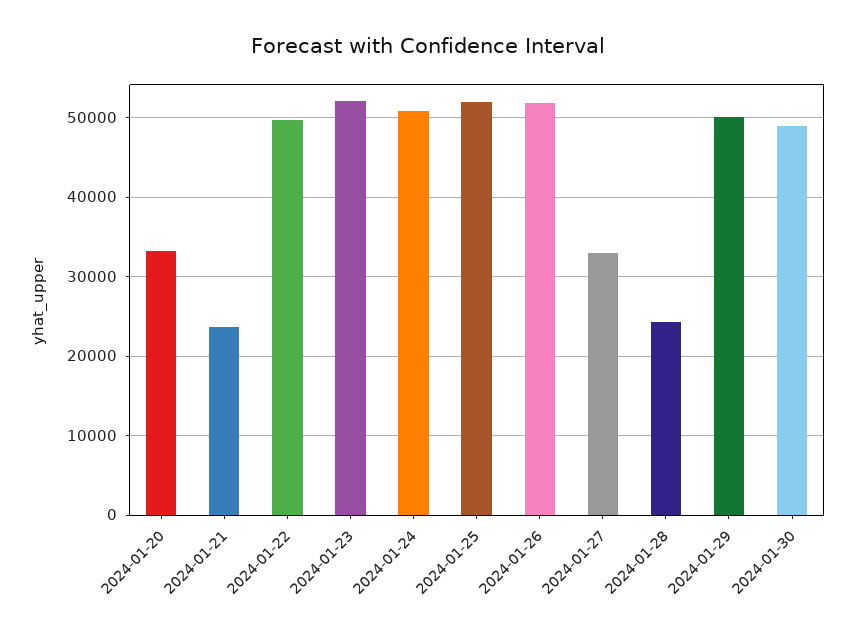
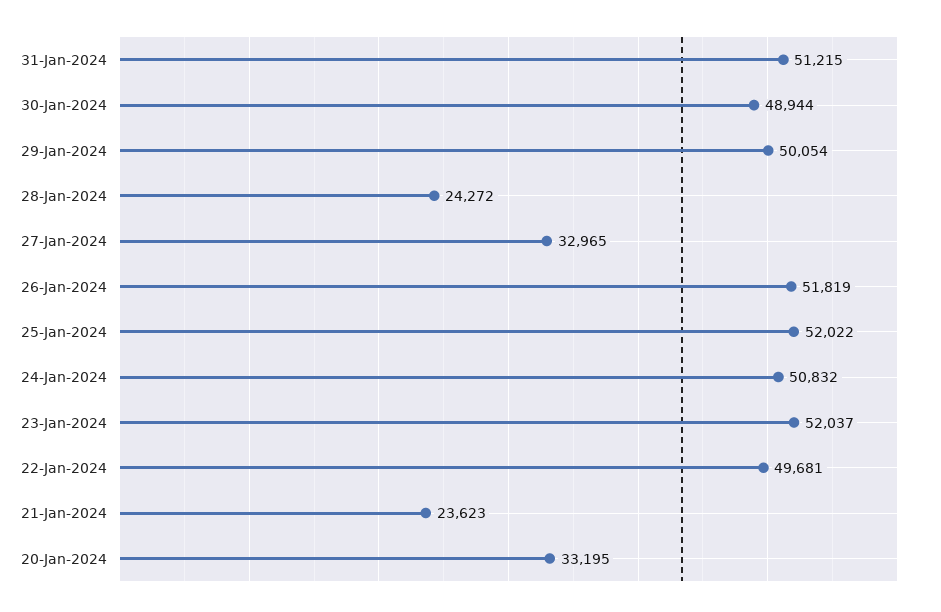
31-Jan-2024: none -> 51215

